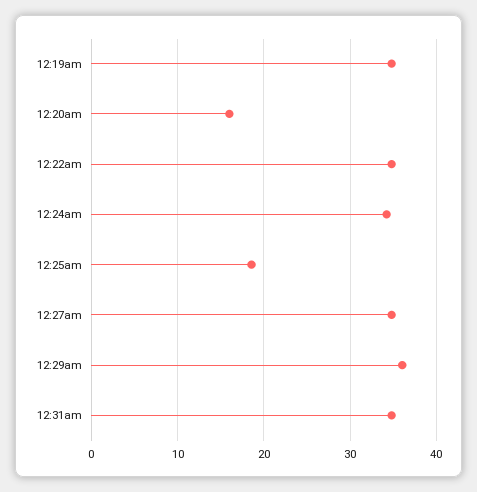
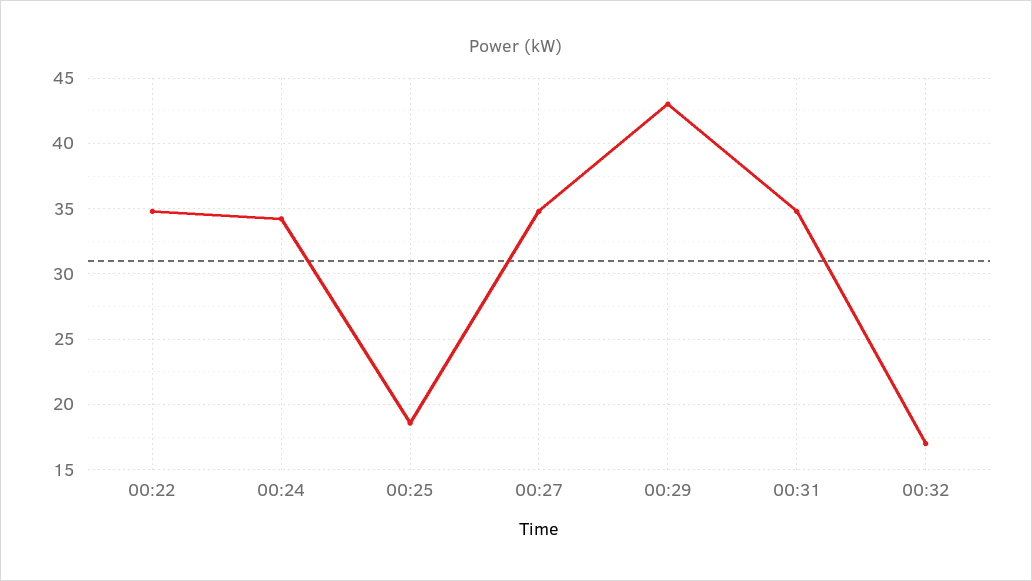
12:19am: 35 -> none
12:20am: 16 -> none
12:29am: 36 -> 43
00:32: none -> 17

